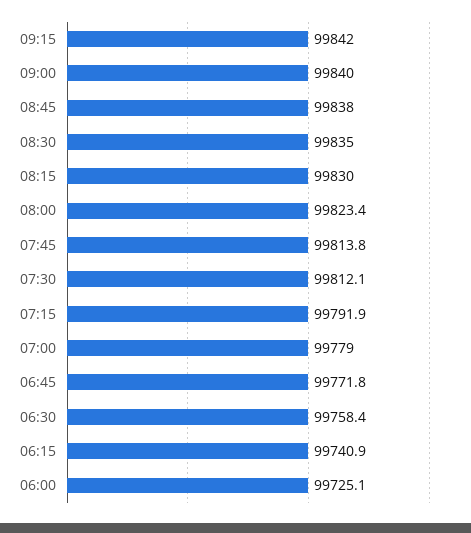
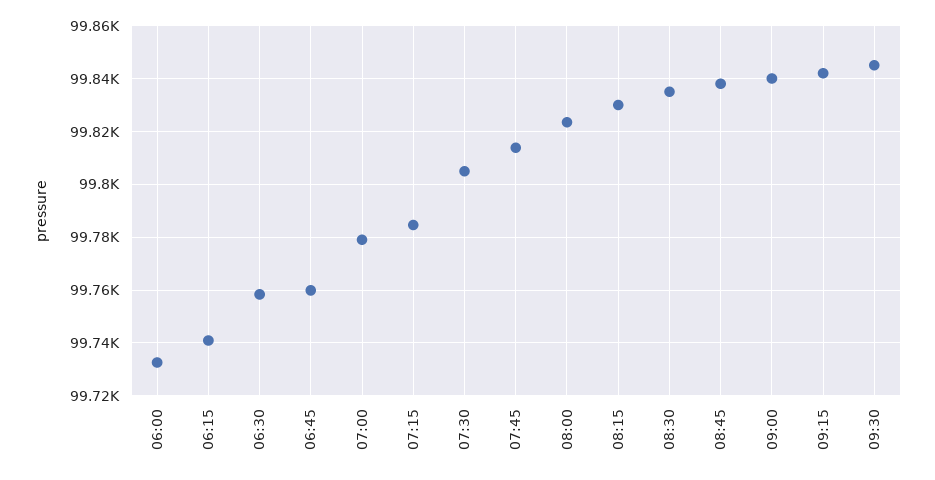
07:30: 99812.1 -> 99805
07:15: 99791.9 -> 99785
06:45: 99771.8 -> 99760
06:00: 99725.1 -> 99732.5
09:30: none -> 99845

